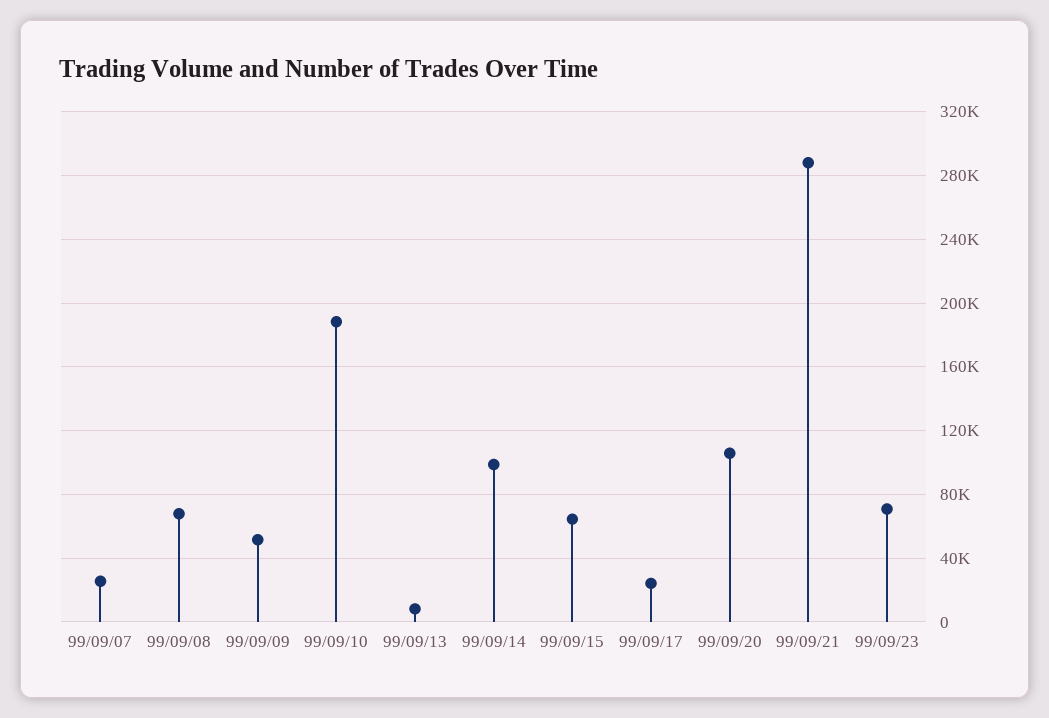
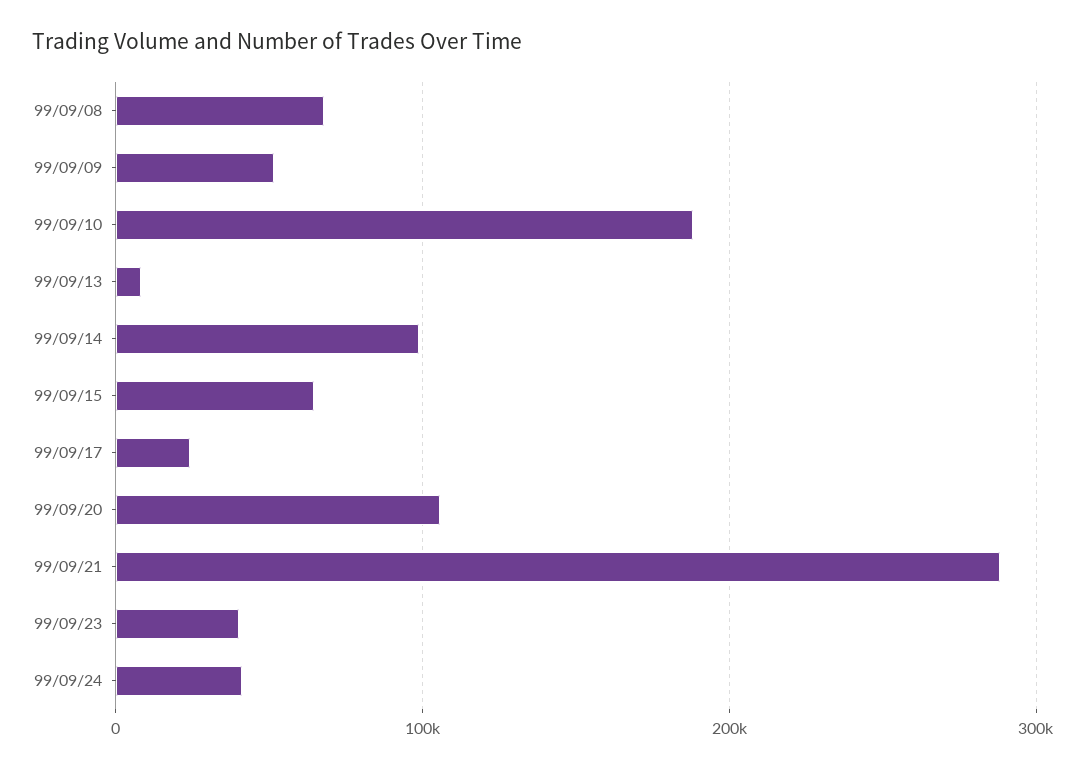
99/09/07: 25000 -> none
99/09/23: 70000 -> 40000
99/09/24: none -> 40000

